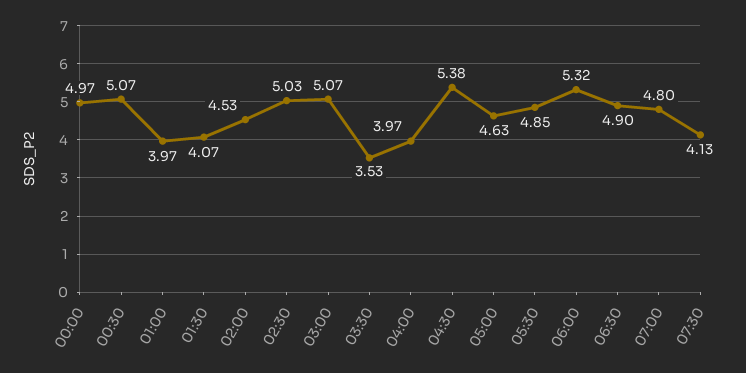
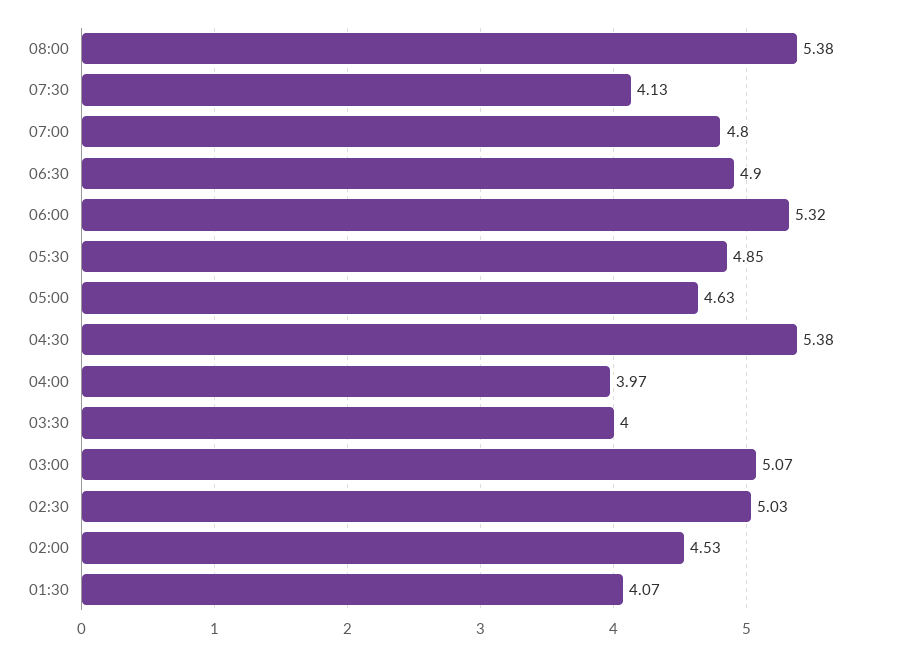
00:00: 4.97 -> none
00:30: 5.07 -> none
01:00: 3.97 -> none
03:30: 3.53 -> 4
08:00: none -> 5.38

